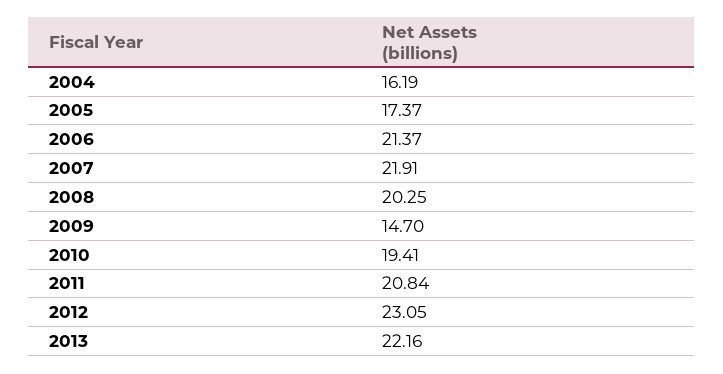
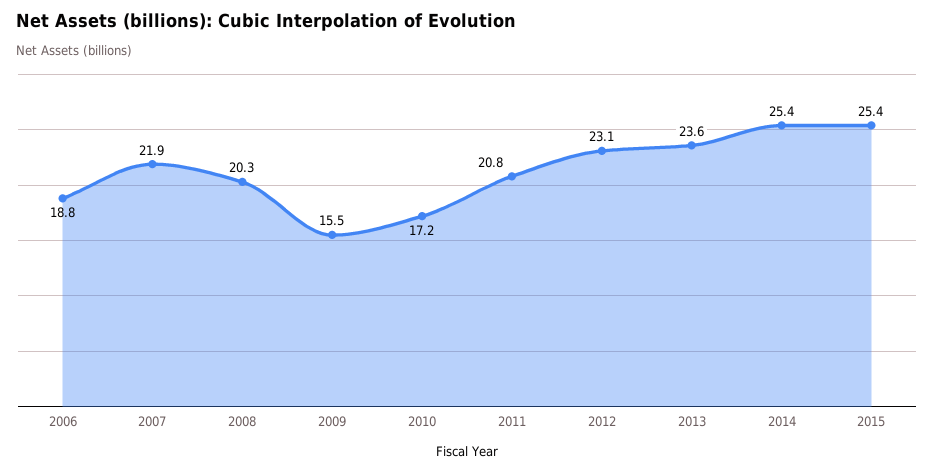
2004: 16.19 -> none
2005: 17.37 -> none
2006: 21.37 -> 18.8
2009: 14.7 -> 15.5
2010: 19.41 -> 17.2
2013: 22.16 -> 23.6
2014: none -> 25.4
2015: none -> 25.4

